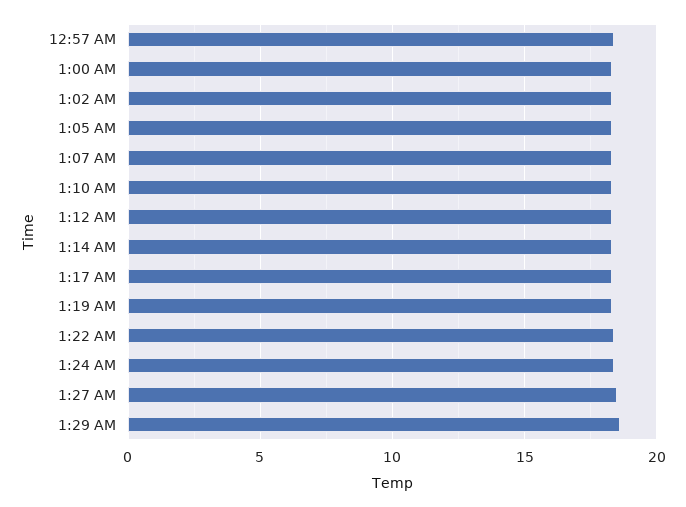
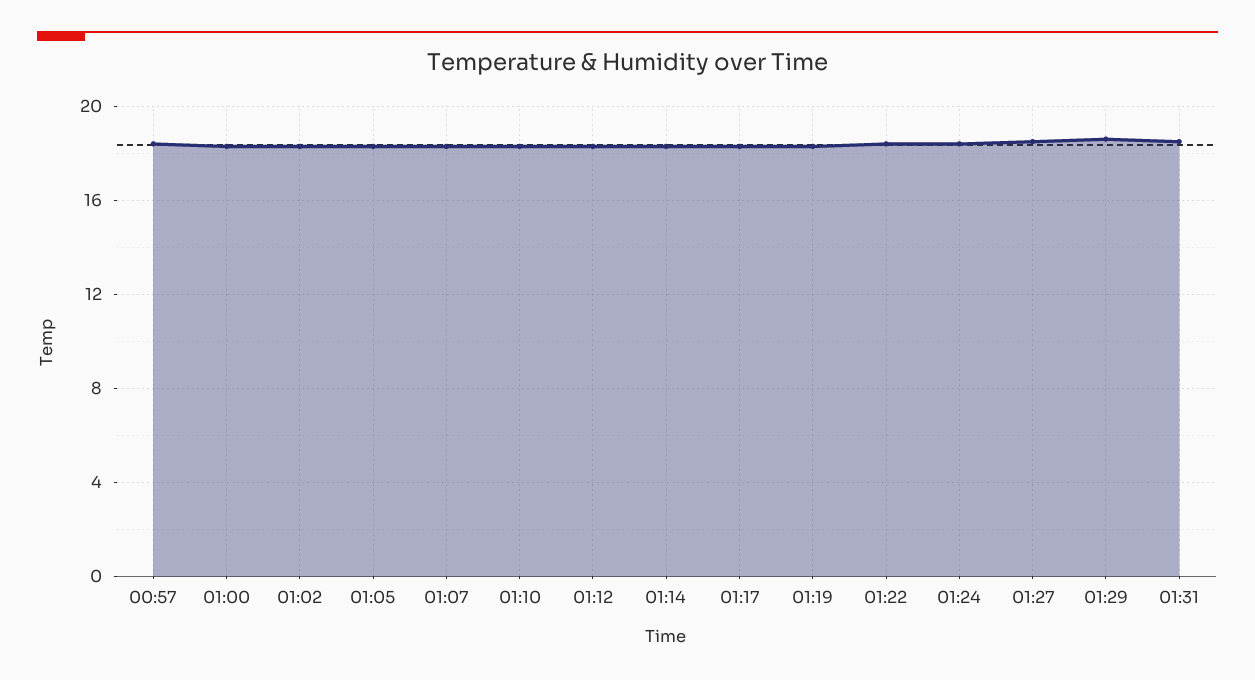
01:31: none -> 18.5

